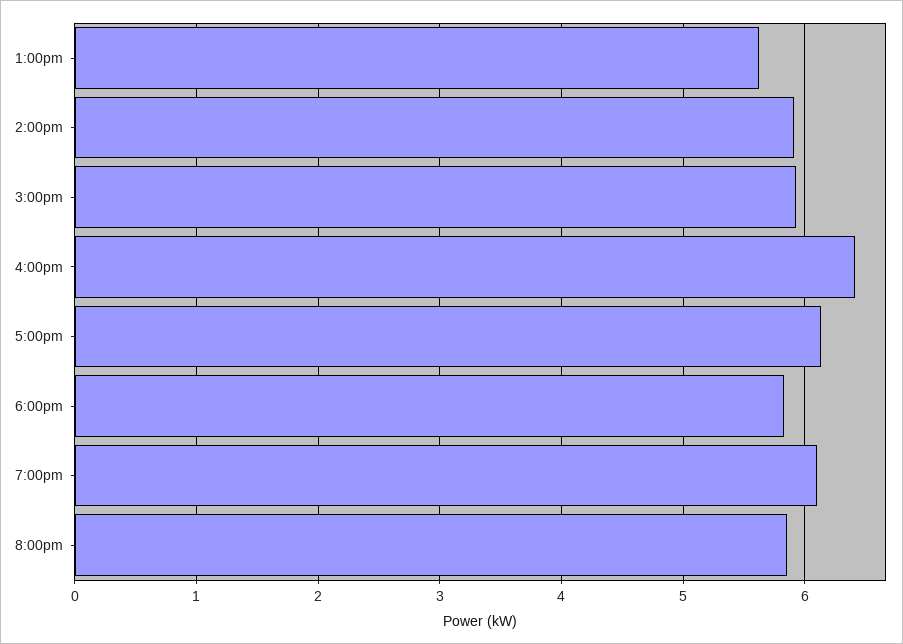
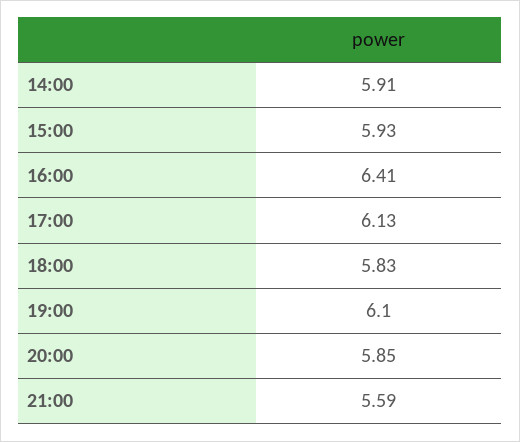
1:00pm: 5.6 -> none
21:00: none -> 5.59

